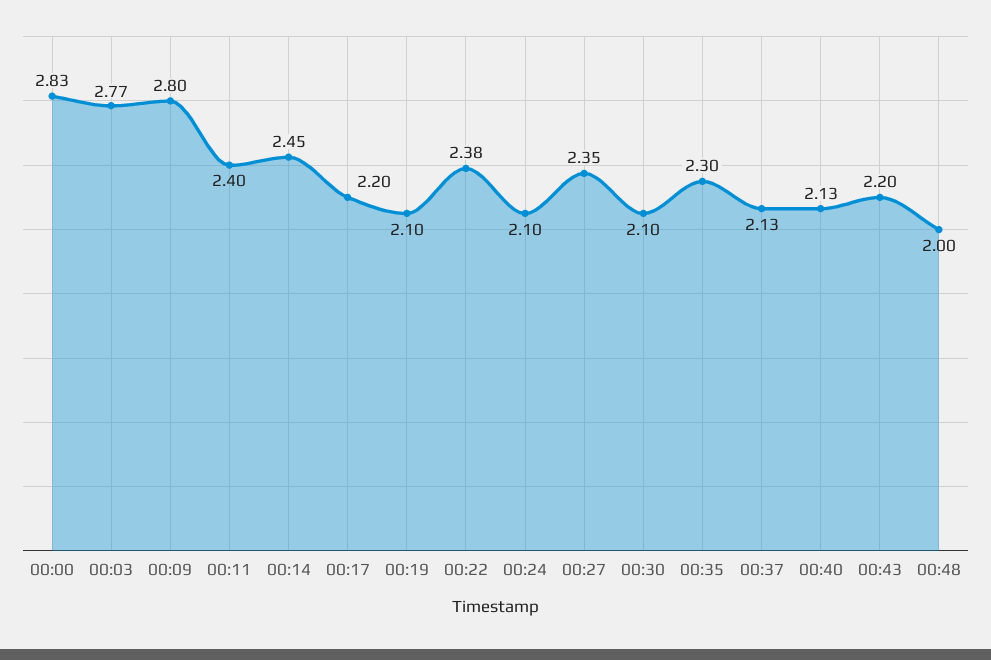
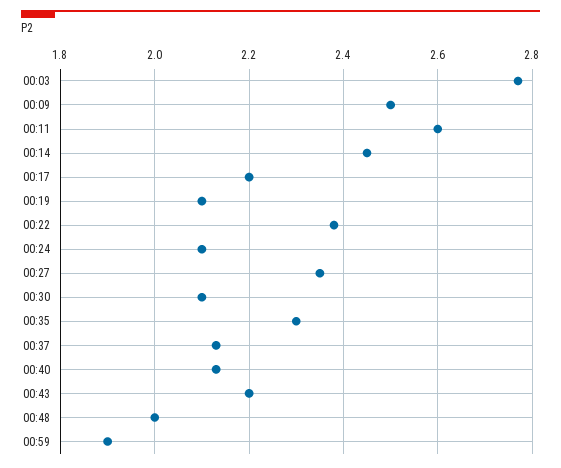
00:00: 2.83 -> none
00:09: 2.8 -> 2.5
00:11: 2.4 -> 2.6
00:59: none -> 1.9

